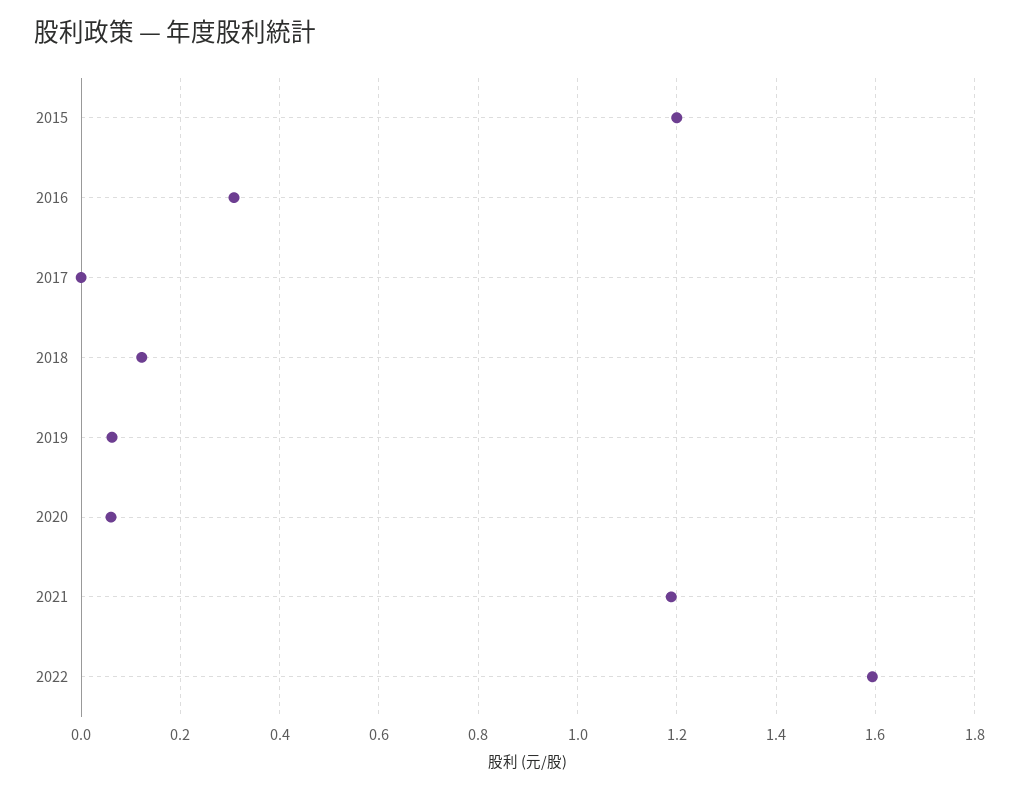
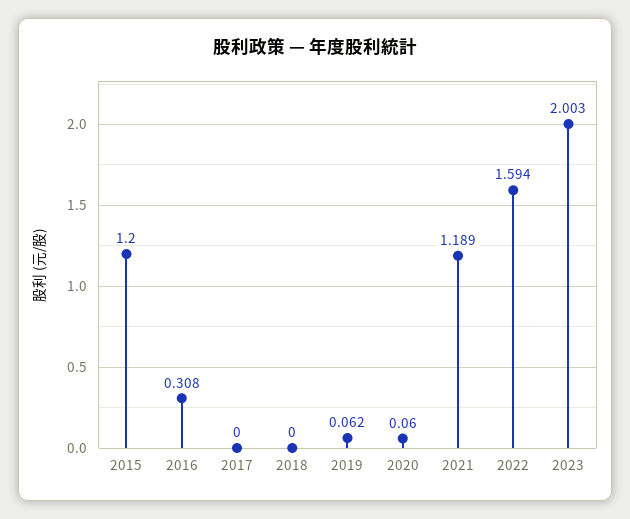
2018: 0.12 -> 0
2023: none -> 2.003

